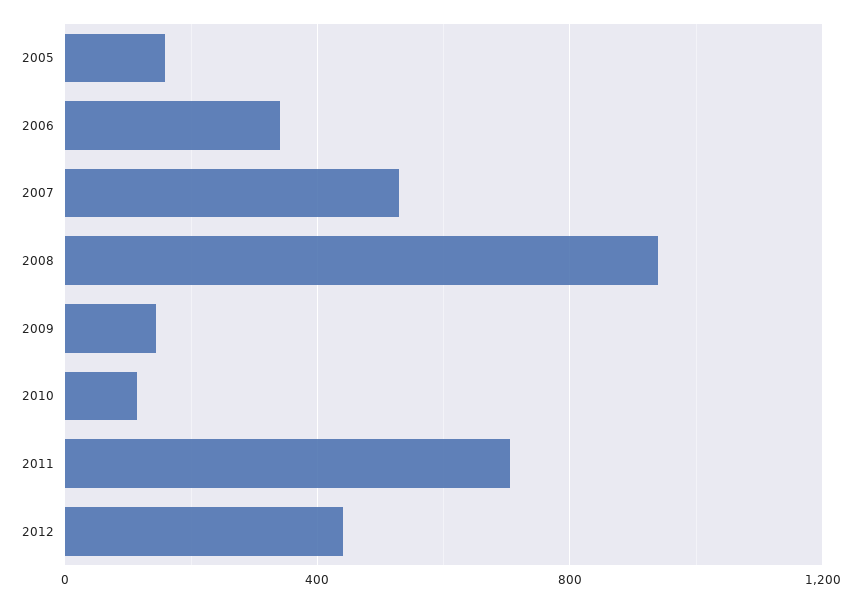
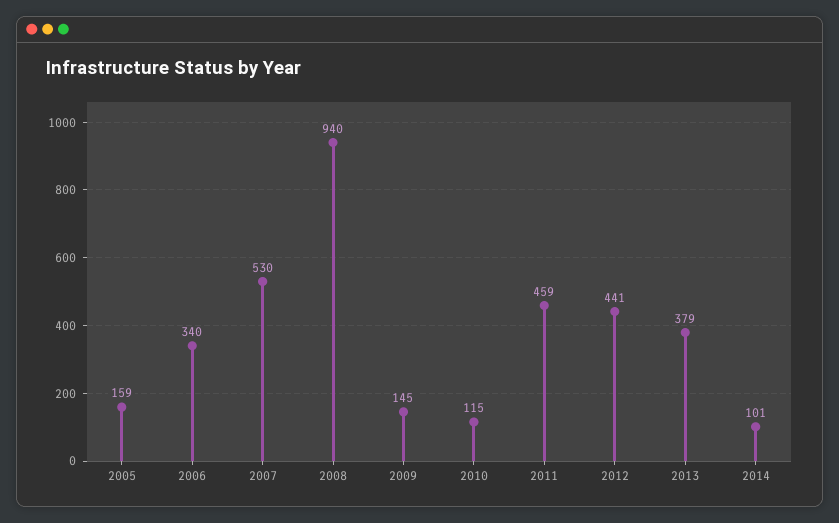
2011: 700 -> 459
2013: none -> 379
2014: none -> 101

